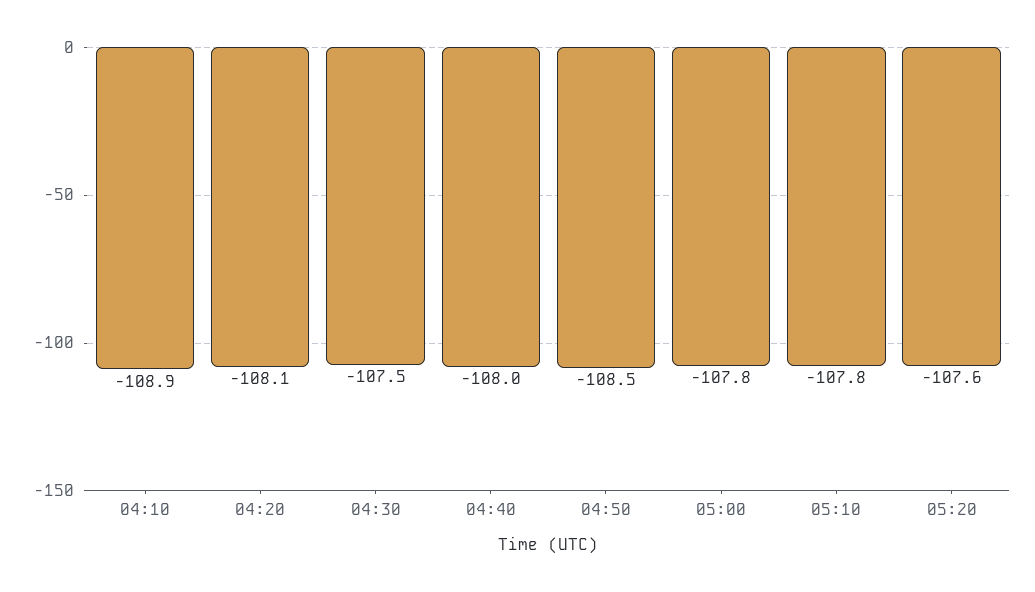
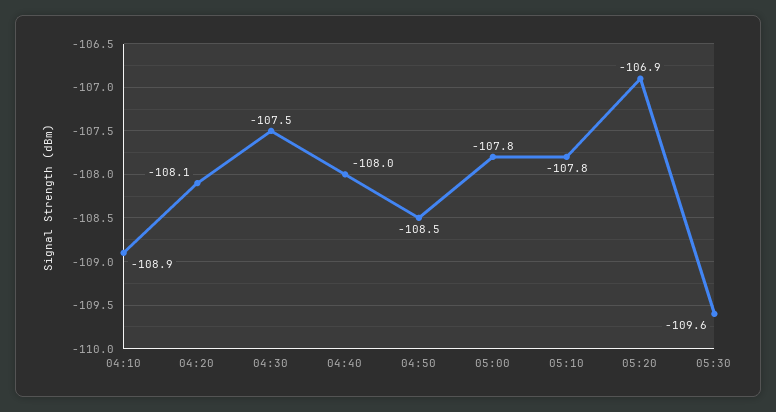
05:20: -107.6 -> -106.9
05:30: none -> -109.6

